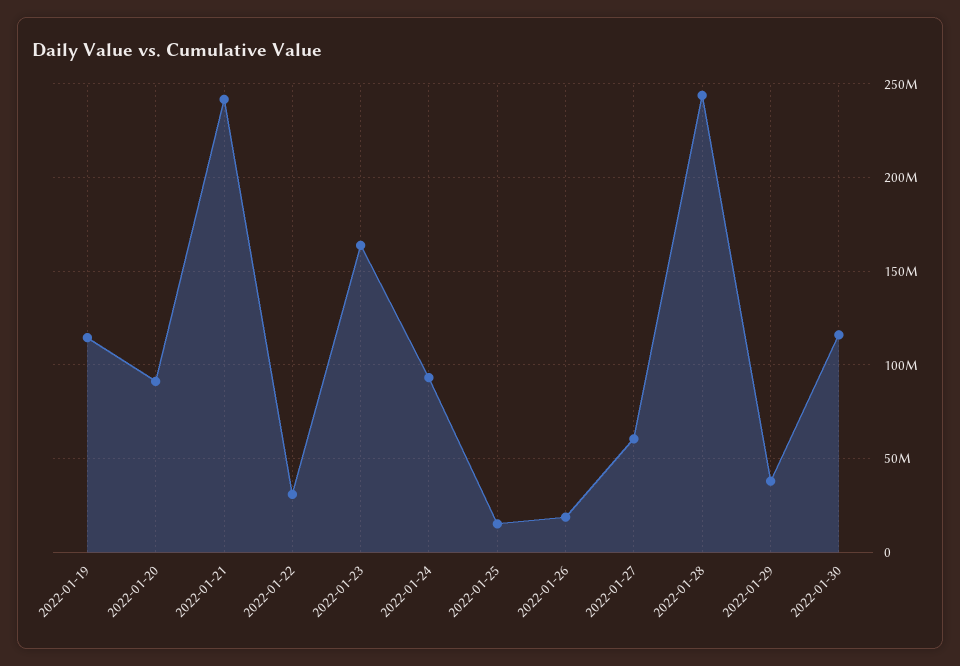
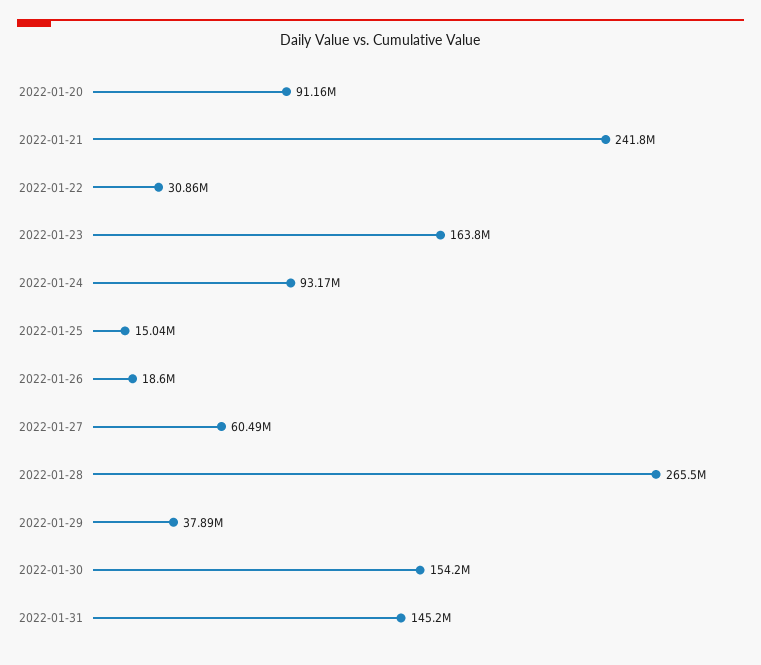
2022-01-19: 115000000 -> none
2022-01-28: 245000000 -> 265500000
2022-01-30: 115000000 -> 154200000
2022-01-31: none -> 145200000

